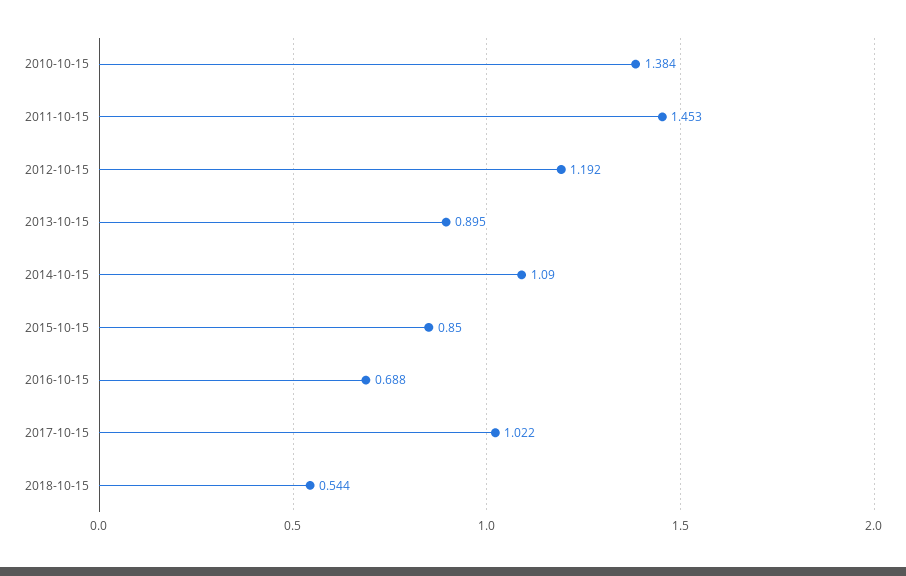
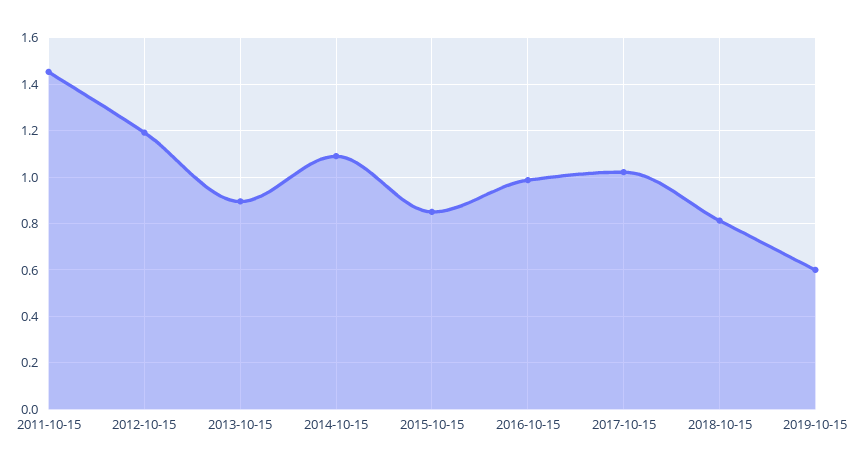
2010-10-15: 1.384 -> none
2016-10-15: 0.688 -> 1
2018-10-15: 0.544 -> 0.8
2019-10-15: none -> 0.6

